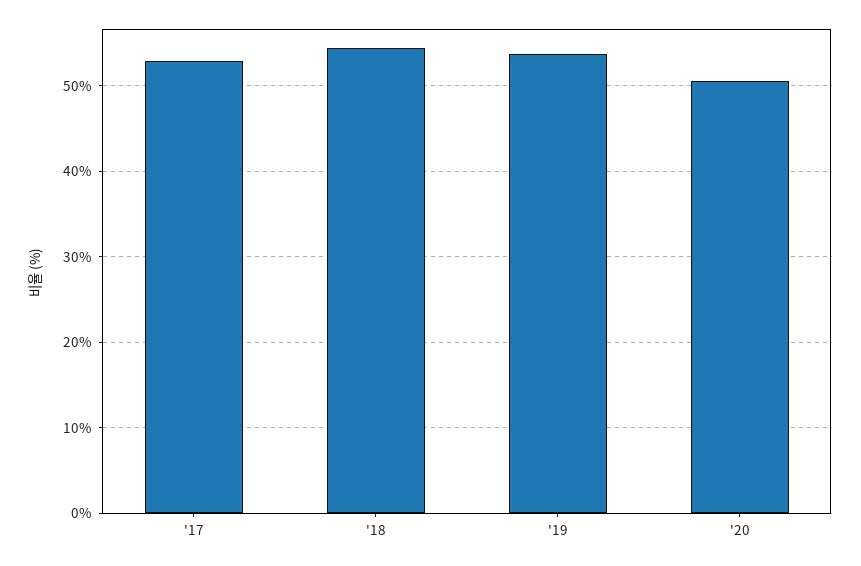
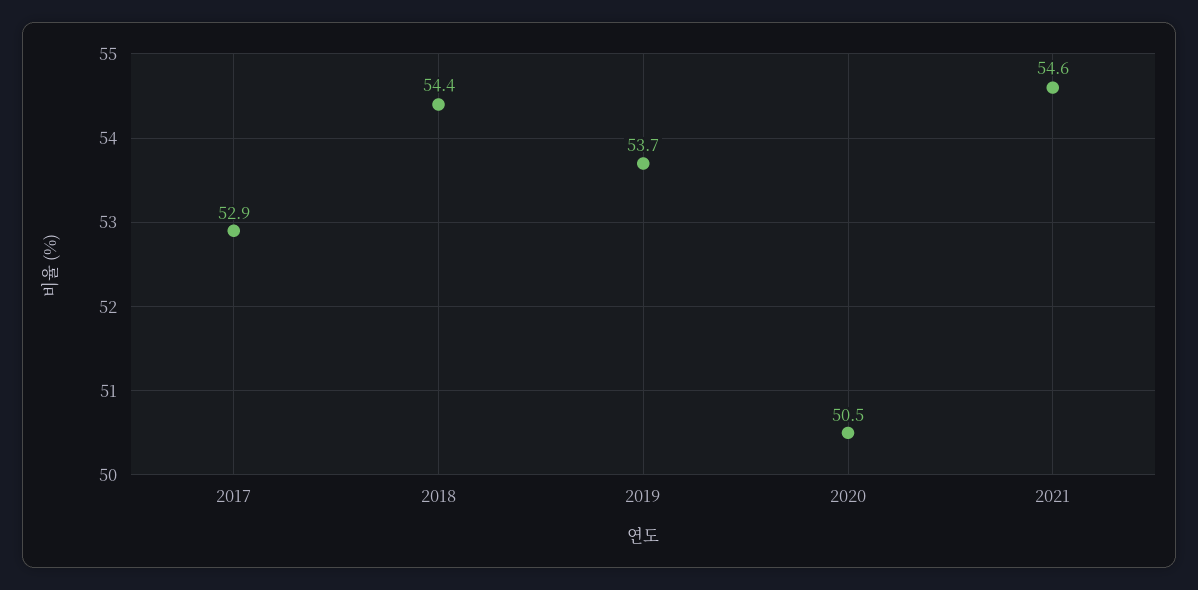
2021: none -> 54.6

